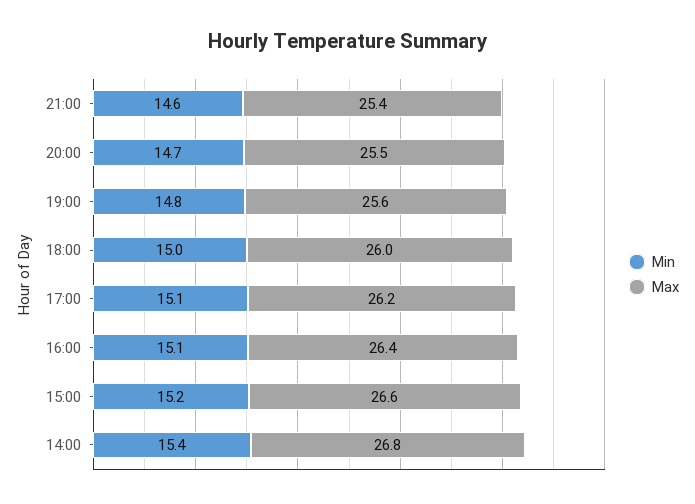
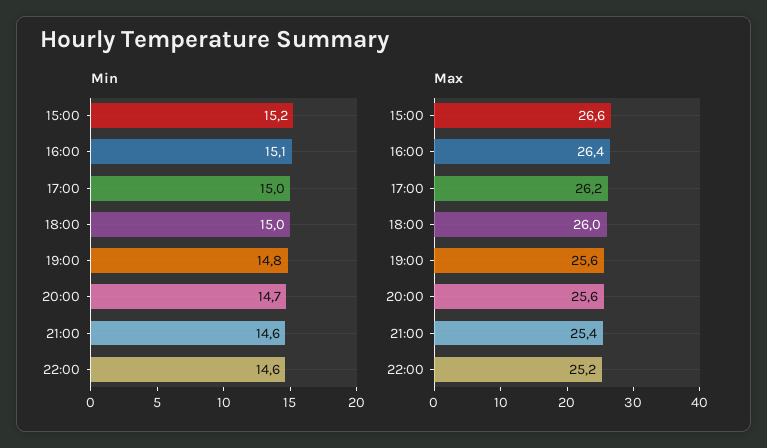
Max, 20:00: 25.5 -> 25.6
Min, 17:00: 15.1 -> 15
Min, 14:00: 15.4 -> none
Max, 14:00: 26.8 -> none
Min, 22:00: none -> 14.6
Max, 22:00: none -> 25.2

